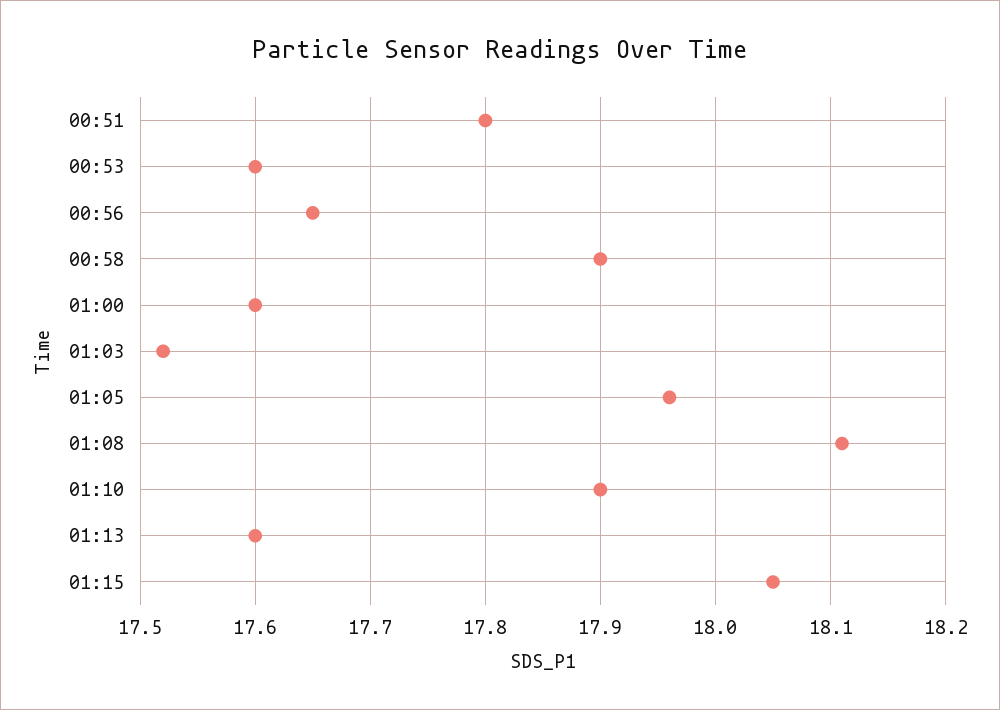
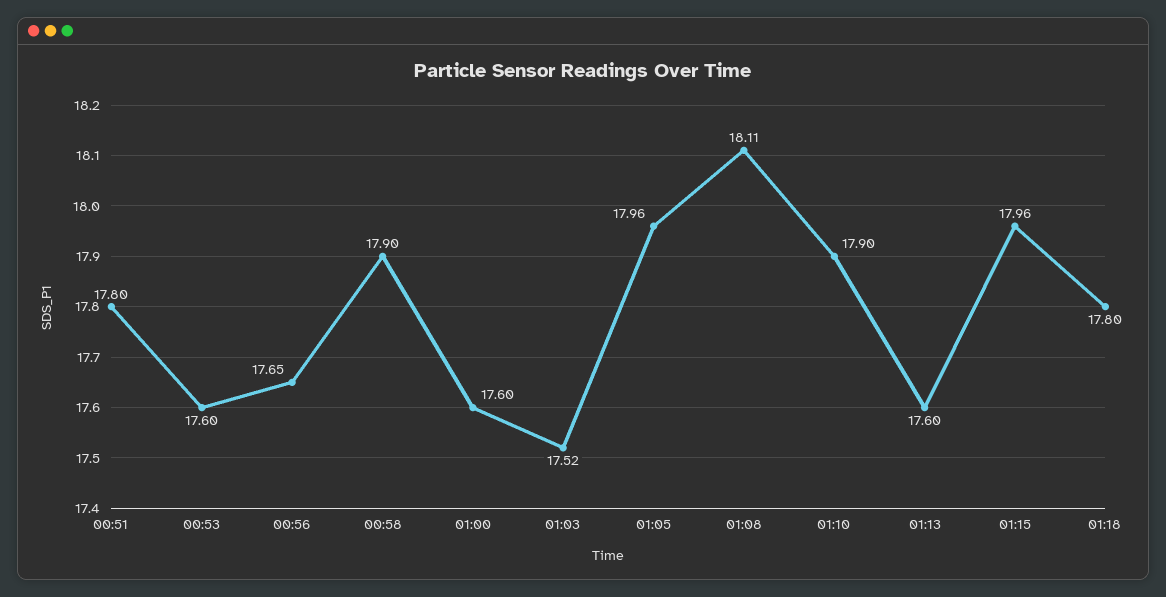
01:15: 18.05 -> 17.96
01:18: none -> 17.8

